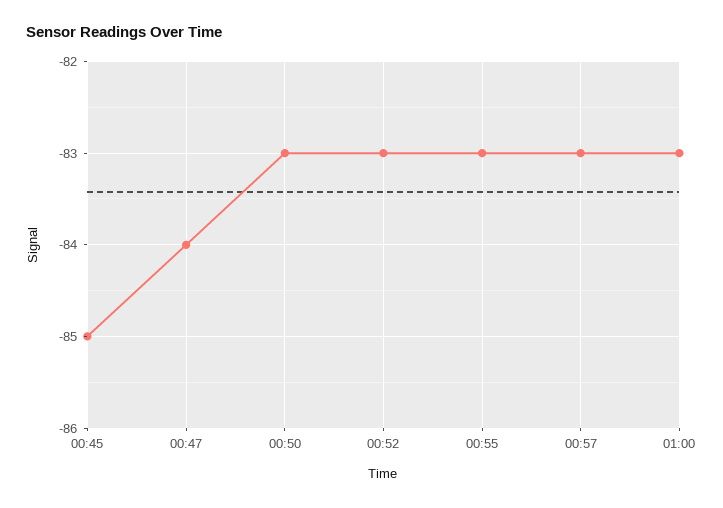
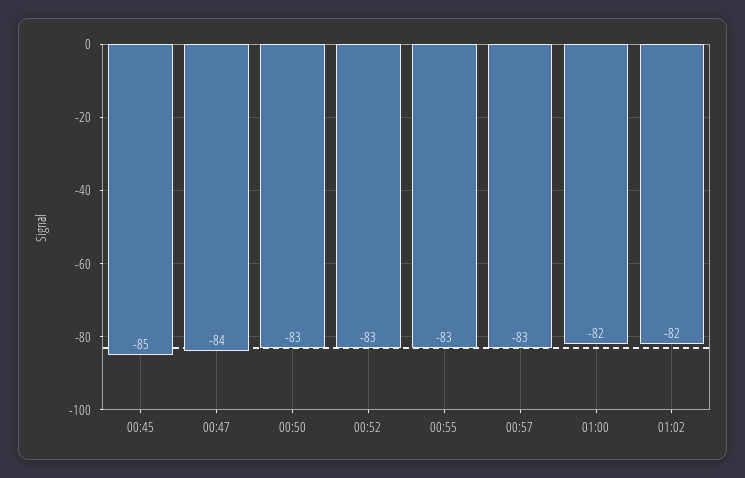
01:00: -83 -> -82
01:02: none -> -82

